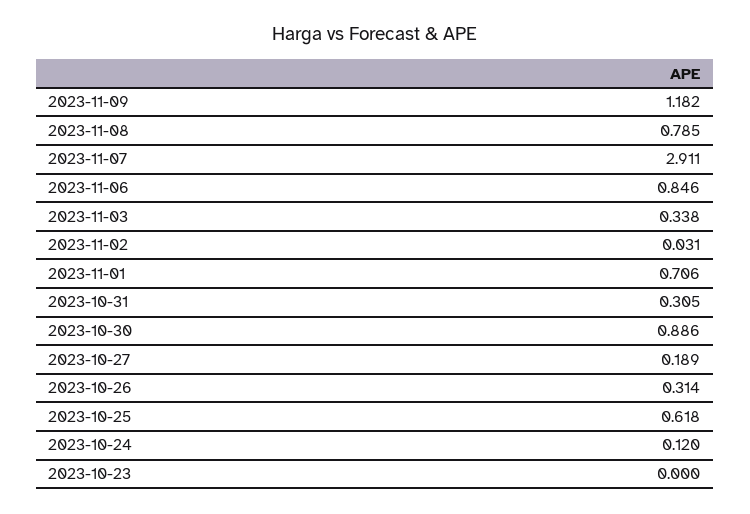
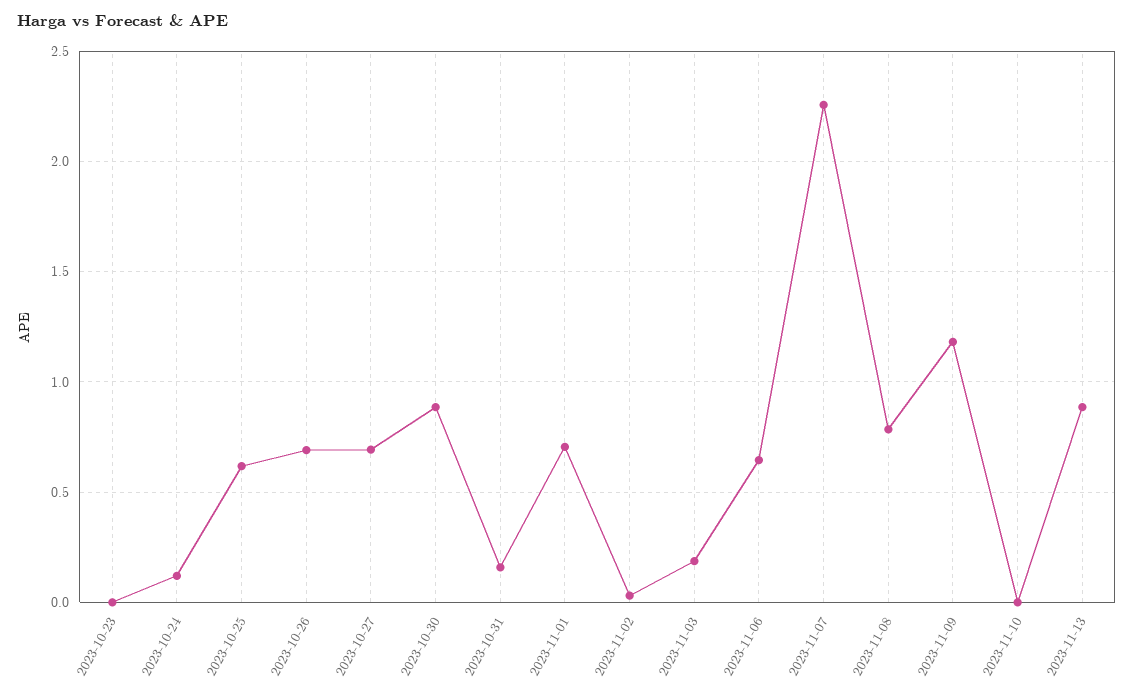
2023-11-07: 2.911 -> 2.25
2023-11-06: 0.846 -> 0.65
2023-11-03: 0.338 -> 0.2
2023-10-31: 0.305 -> 0.15
2023-10-27: 0.189 -> 0.7
2023-10-26: 0.314 -> 0.7
2023-11-10: none -> 0
2023-11-13: none -> 0.9

